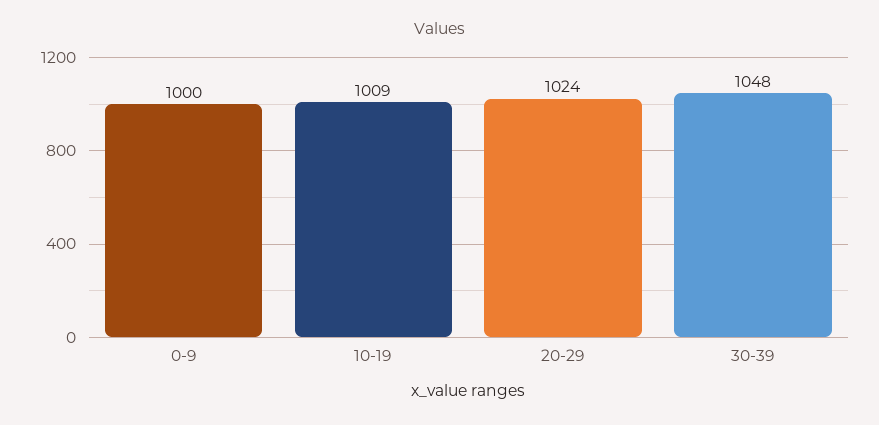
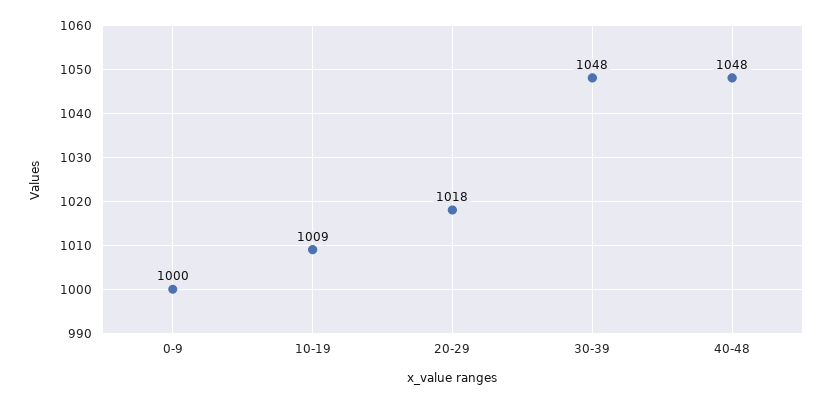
20-29: 1024 -> 1018
40-48: none -> 1048

